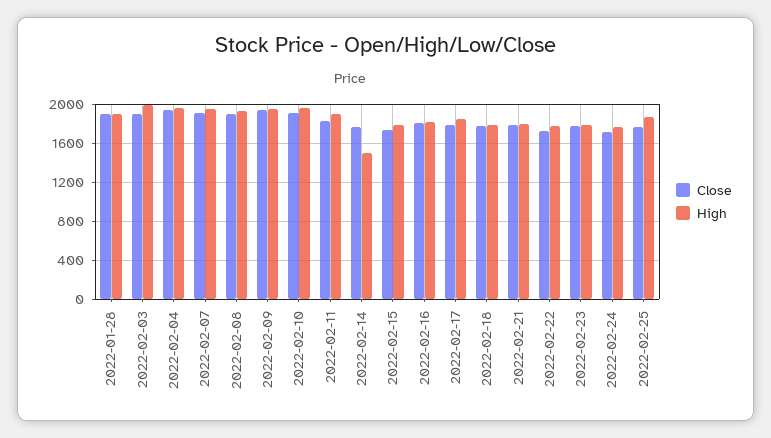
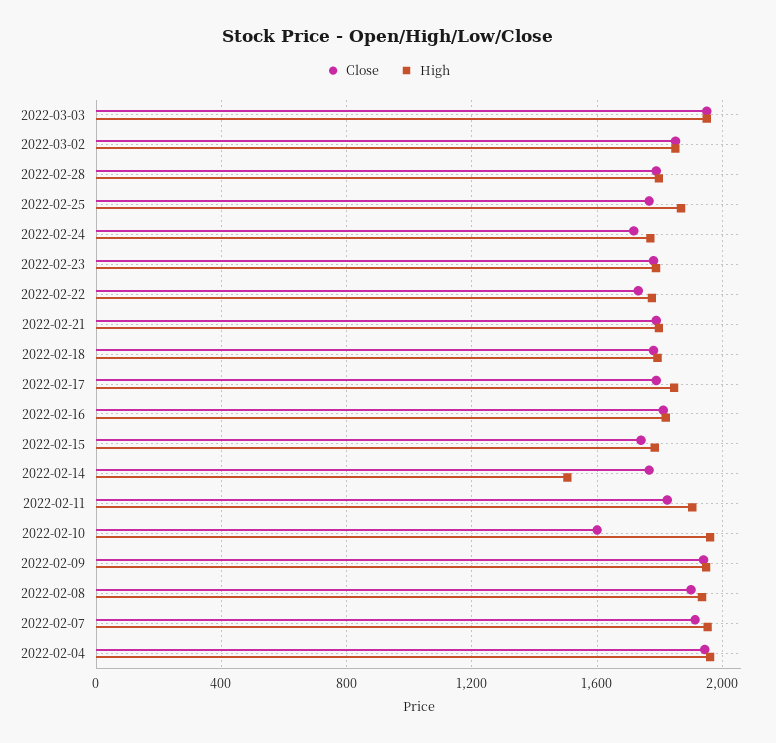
Close, 2022-01-28: 1900 -> none
High, 2022-01-28: 1900 -> none
Close, 2022-02-03: 1900 -> none
High, 2022-02-03: 2000 -> none
Close, 2022-02-10: 1900 -> 1600
Close, 2022-03-03: none -> 1950
High, 2022-03-03: none -> 1950
Close, 2022-03-02: none -> 1850
High, 2022-03-02: none -> 1850
Close, 2022-02-28: none -> 1800
High, 2022-02-28: none -> 1800

